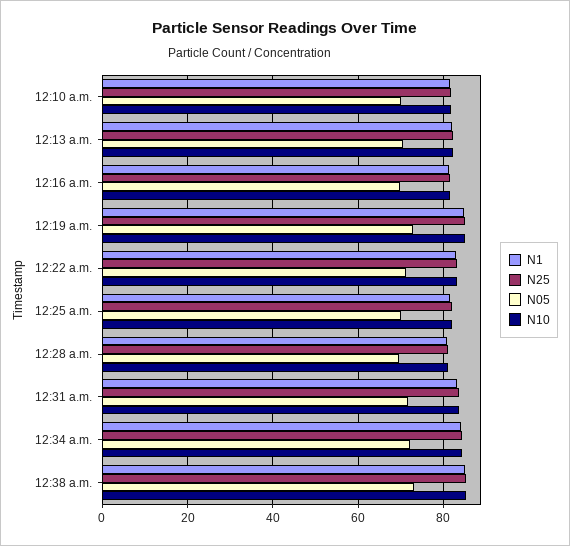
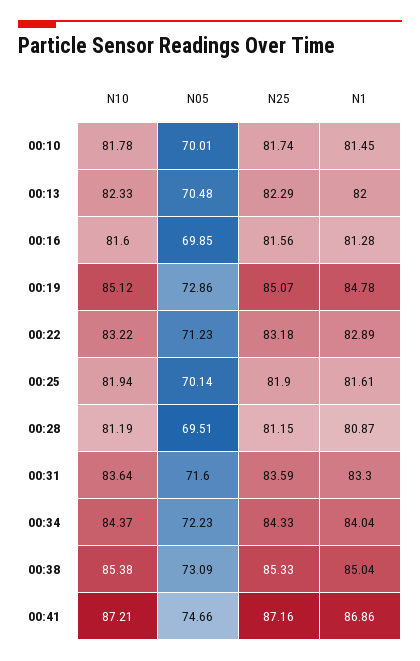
N10, 00:41: none -> 87.21
N05, 00:41: none -> 74.66
N25, 00:41: none -> 87.16
N1, 00:41: none -> 86.86

